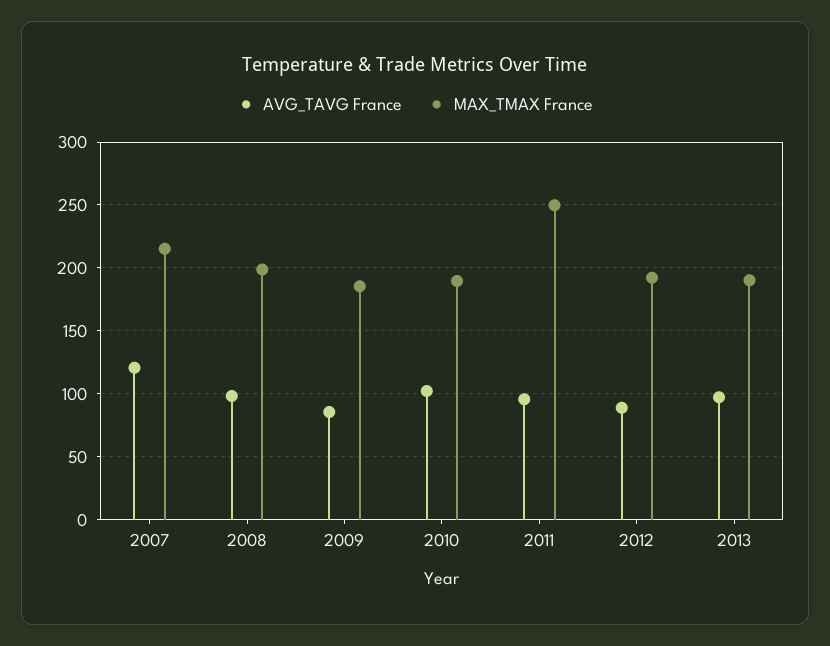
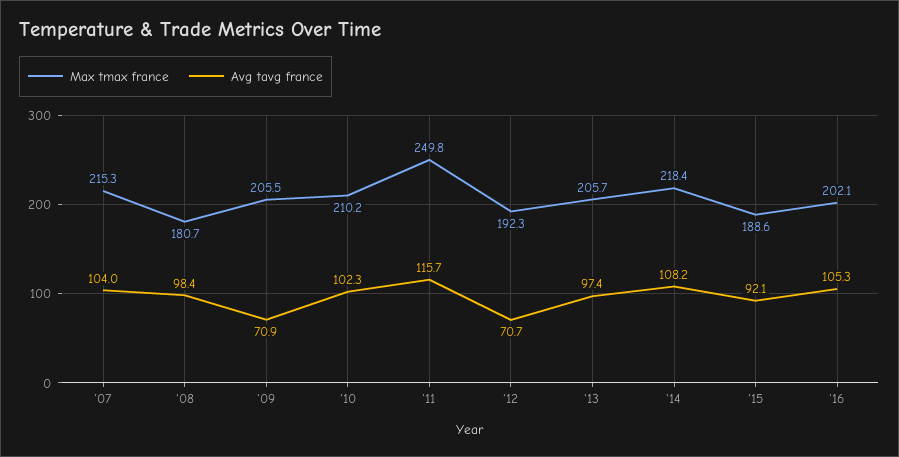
AVG_TAVG France, 2007: 120 -> 104
MAX_TMAX France, 2008: 200 -> 180.7
AVG_TAVG France, 2009: 85 -> 70.9
MAX_TMAX France, 2009: 185 -> 205.5
MAX_TMAX France, 2010: 190 -> 210.2
AVG_TAVG France, 2011: 95 -> 115.7
AVG_TAVG France, 2012: 90 -> 70.7
MAX_TMAX France, 2013: 190 -> 205.7
MAX_TMAX France, '14: none -> 218.4
AVG_TAVG France, '14: none -> 108.2
MAX_TMAX France, '15: none -> 188.6
AVG_TAVG France, '15: none -> 92.1
MAX_TMAX France, '16: none -> 202.1
AVG_TAVG France, '16: none -> 105.3

